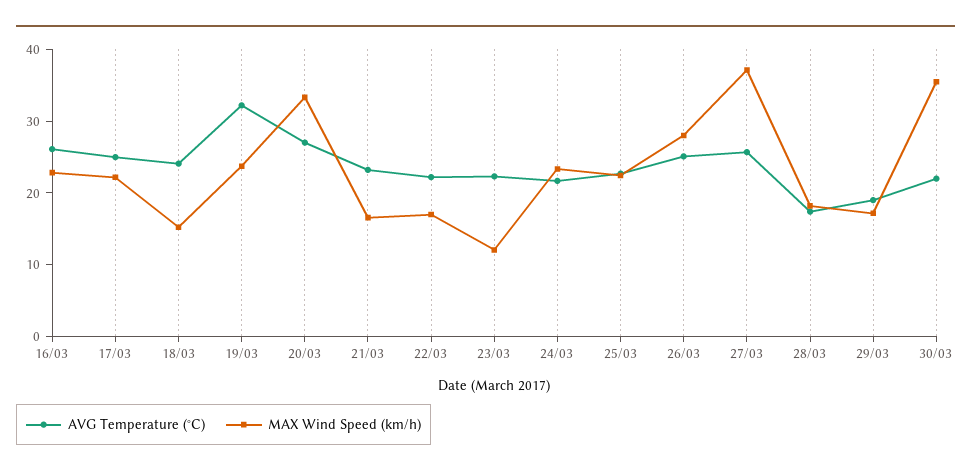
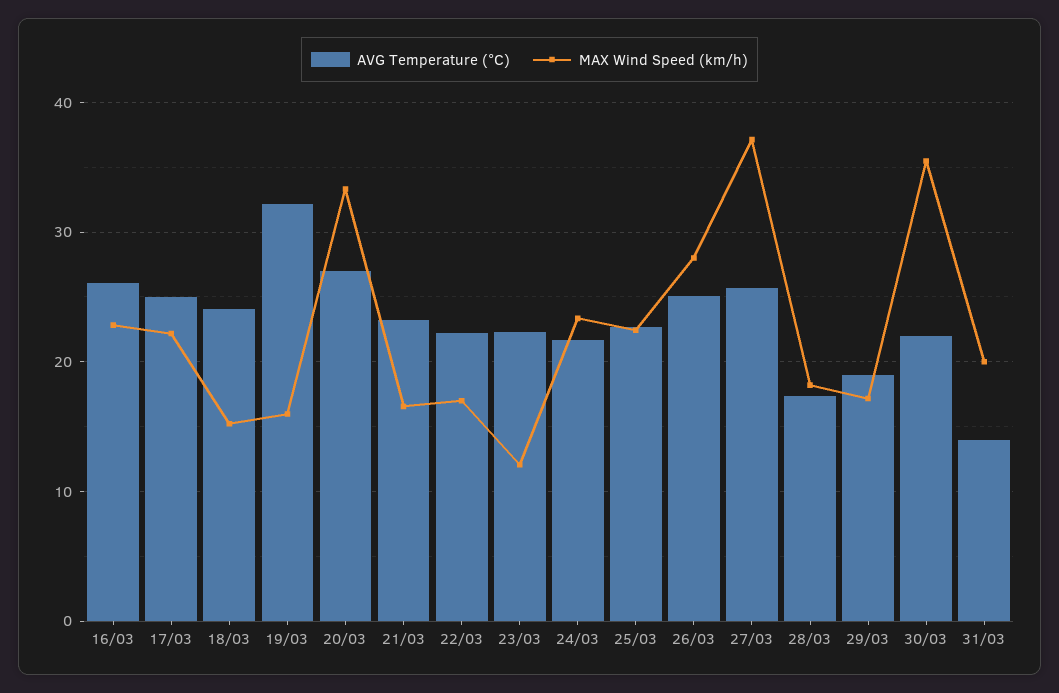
MAX Wind Speed (km/h), 19/03: 24 -> 16
AVG Temperature (°C), 31/03: none -> 14
MAX Wind Speed (km/h), 31/03: none -> 20

